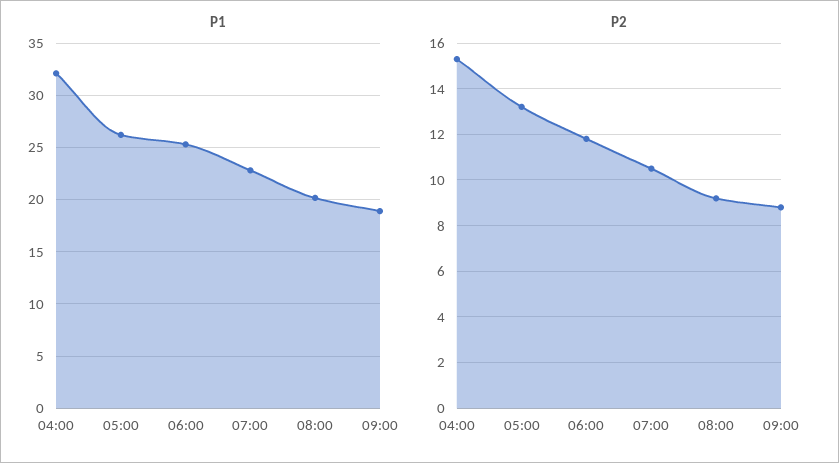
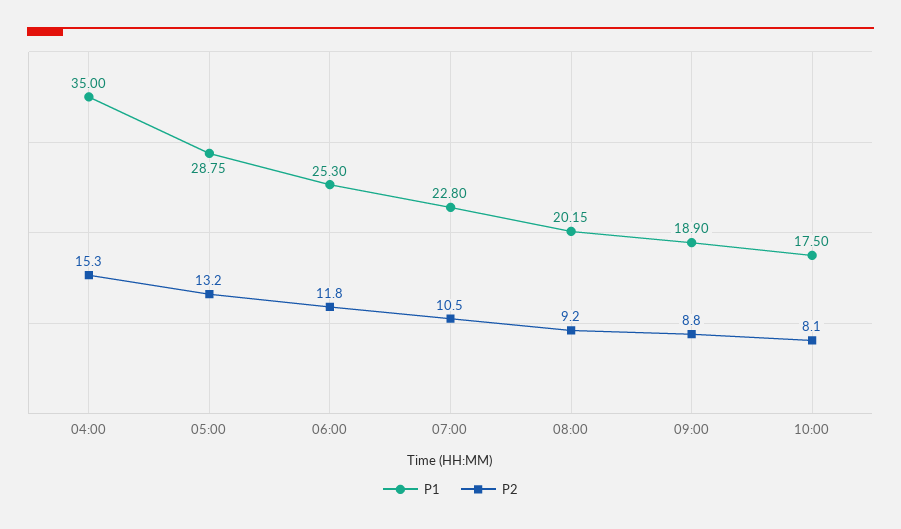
P1, 04:00: 32 -> 35
P1, 05:00: 26 -> 28.75
P1, 10:00: none -> 17.5
P2, 10:00: none -> 8.1

